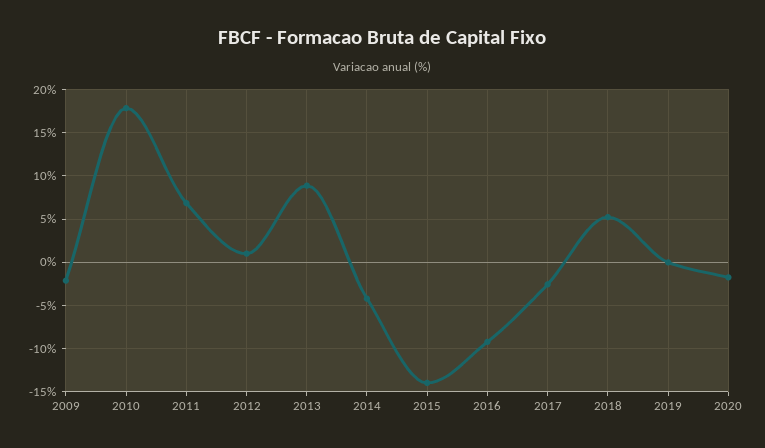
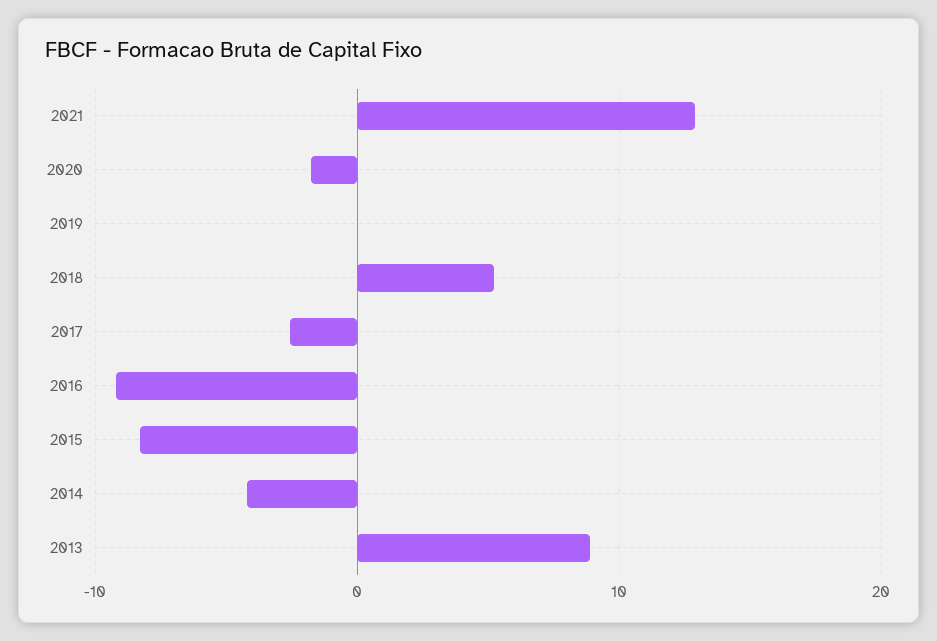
2009: -2 -> none
2010: 18 -> none
2011: 7 -> none
2012: 1 -> none
2015: -14 -> -8
2021: none -> 13

